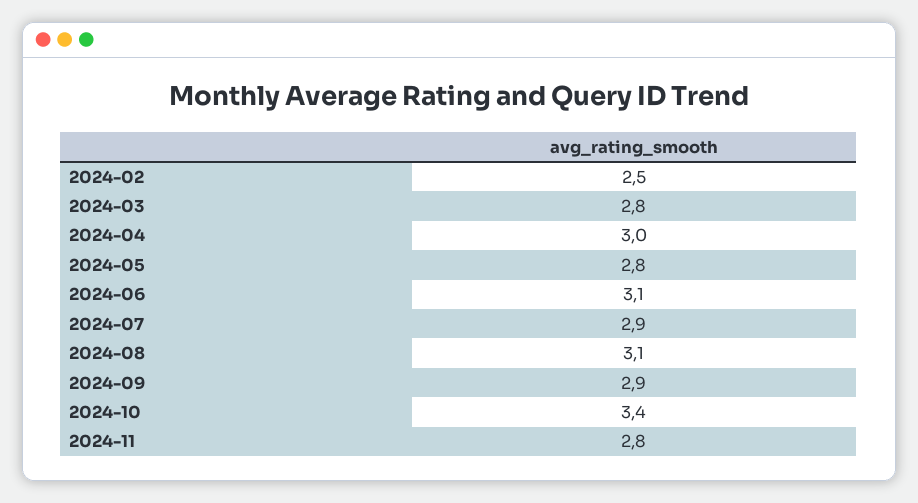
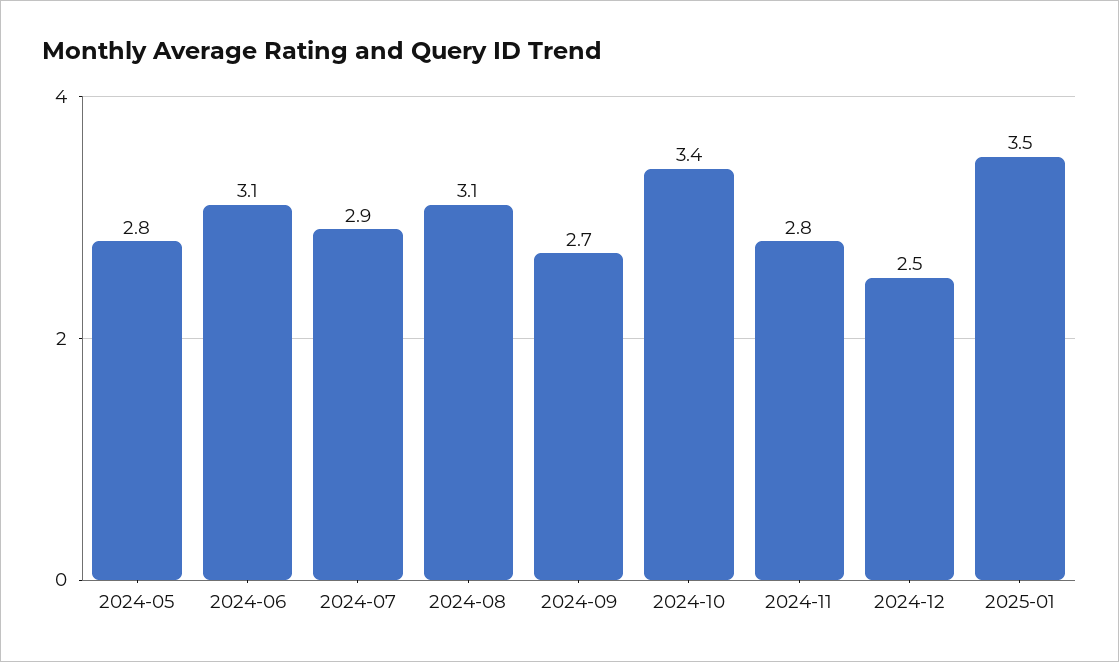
2024-02: 2.5 -> none
2024-03: 2.8 -> none
2024-04: 3 -> none
2024-09: 2.9 -> 2.7
2024-12: none -> 2.5
2025-01: none -> 3.5

